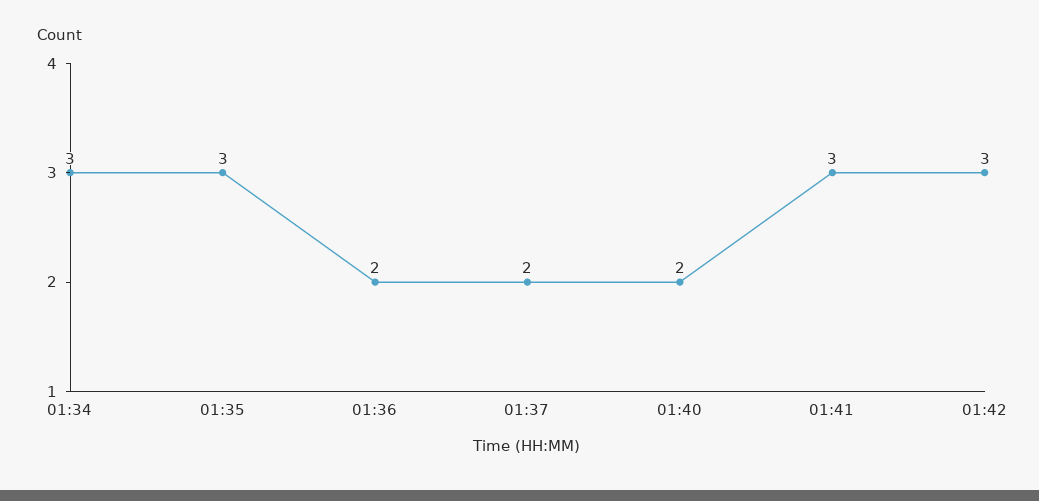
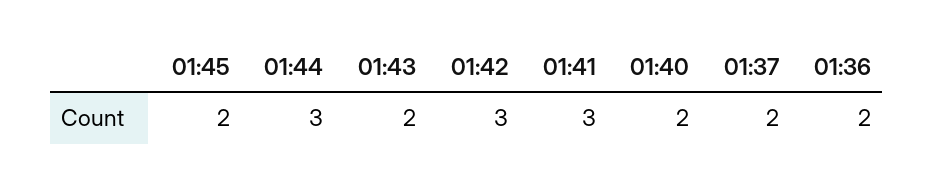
01:34: 3 -> none
01:35: 3 -> none
01:45: none -> 2
01:44: none -> 3
01:43: none -> 2

